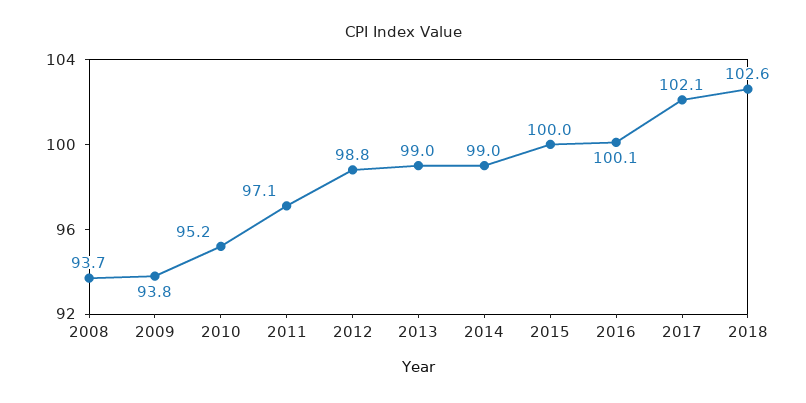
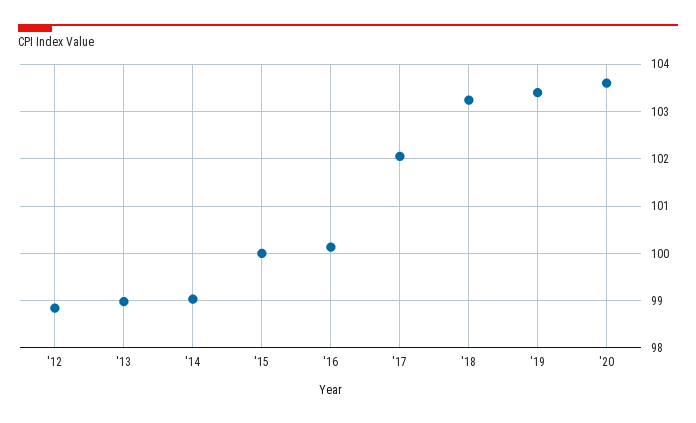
2008: 93.7 -> none
2009: 93.8 -> none
2010: 95.2 -> none
2011: 97.1 -> none
2018: 102.6 -> 103.2
'19: none -> 103.4
'20: none -> 103.6

